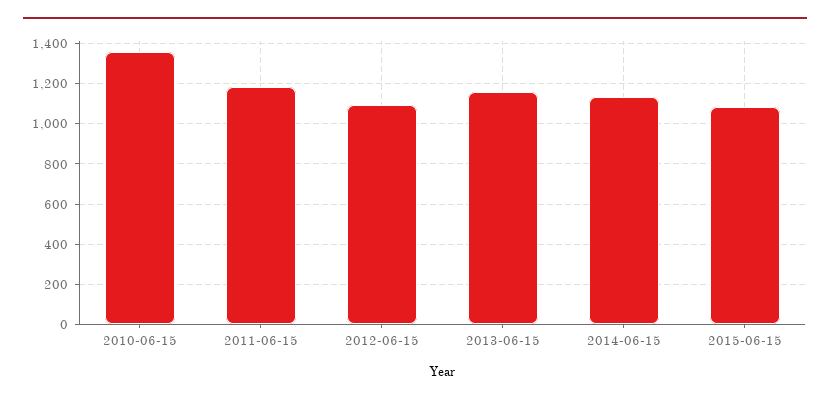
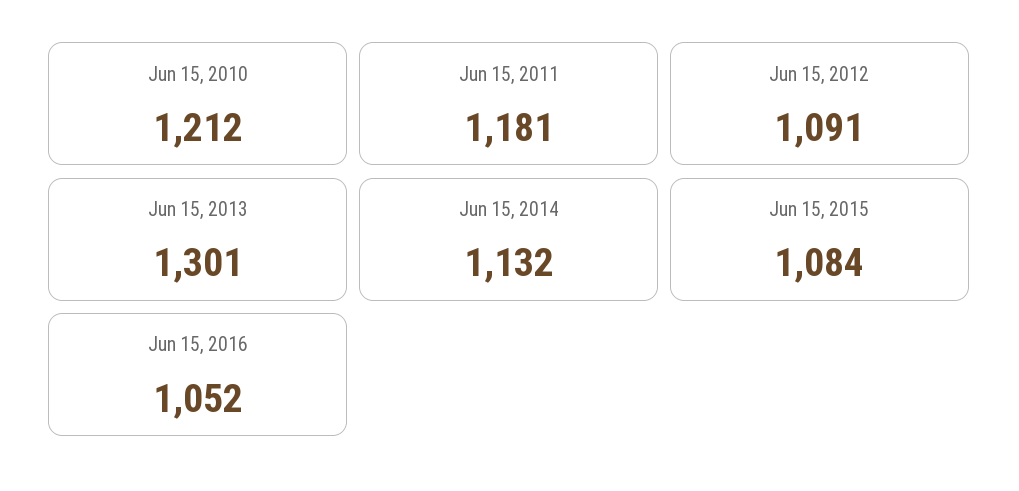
2010-06-15: 1350 -> 1212
2013-06-15: 1150 -> 1301
Jun 15, 2016: none -> 1052

